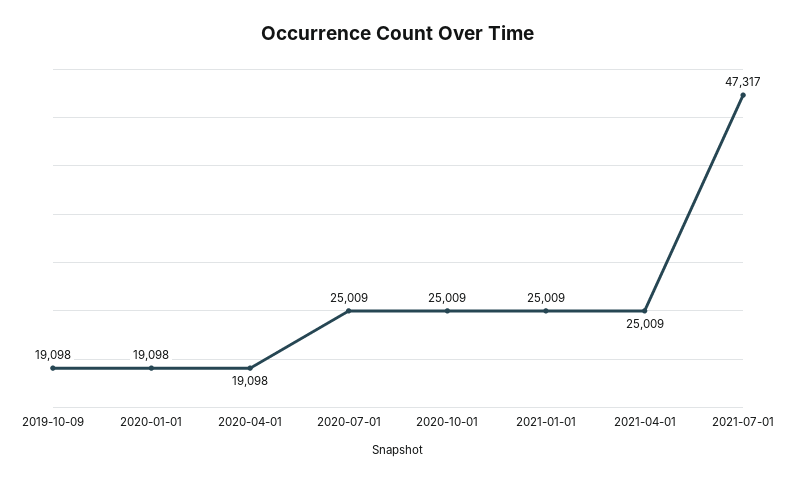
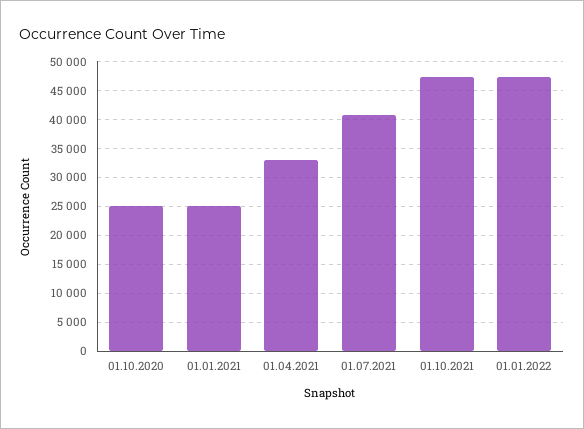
2019-10-09: 19098 -> none
2020-01-01: 19098 -> none
2020-04-01: 19098 -> none
2020-07-01: 25009 -> none
2021-04-01: 25009 -> 32500
2021-07-01: 47317 -> 40000
01.10.2021: none -> 47500
01.01.2022: none -> 47500

